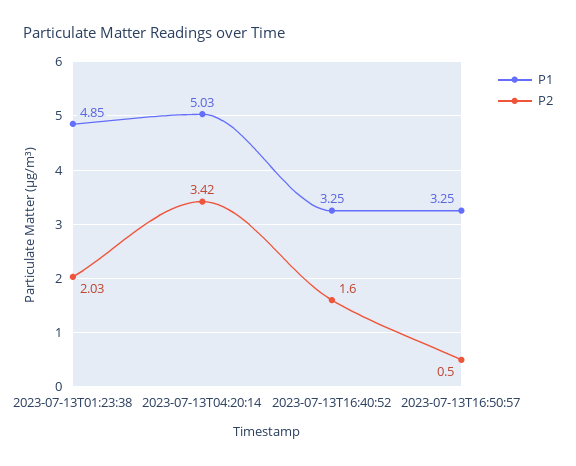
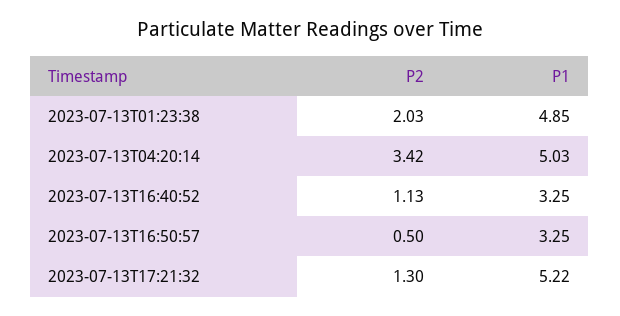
P2, 2023-07-13T16:40:52: 1.6 -> 1.13
P2, 2023-07-13T17:21:32: none -> 1.3
P1, 2023-07-13T17:21:32: none -> 5.22

